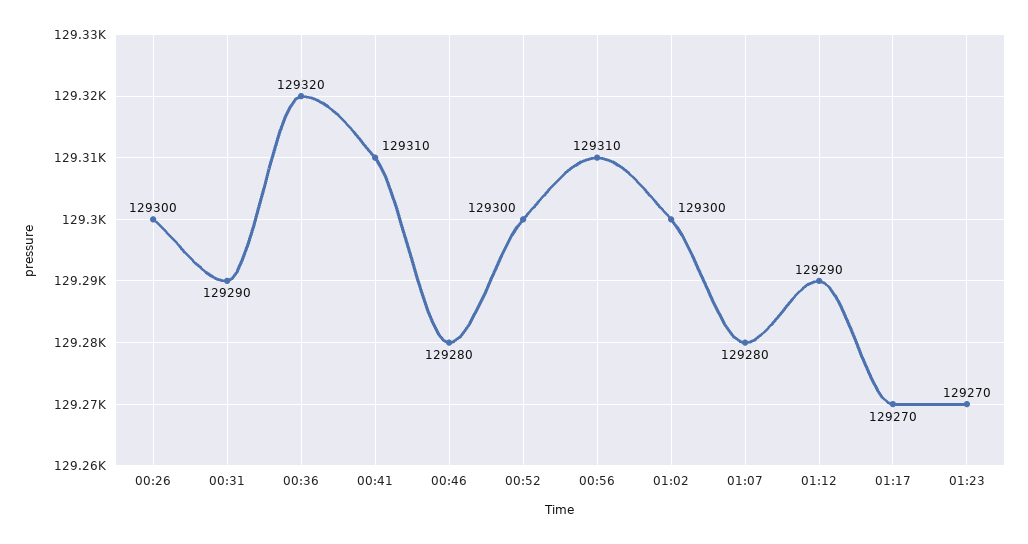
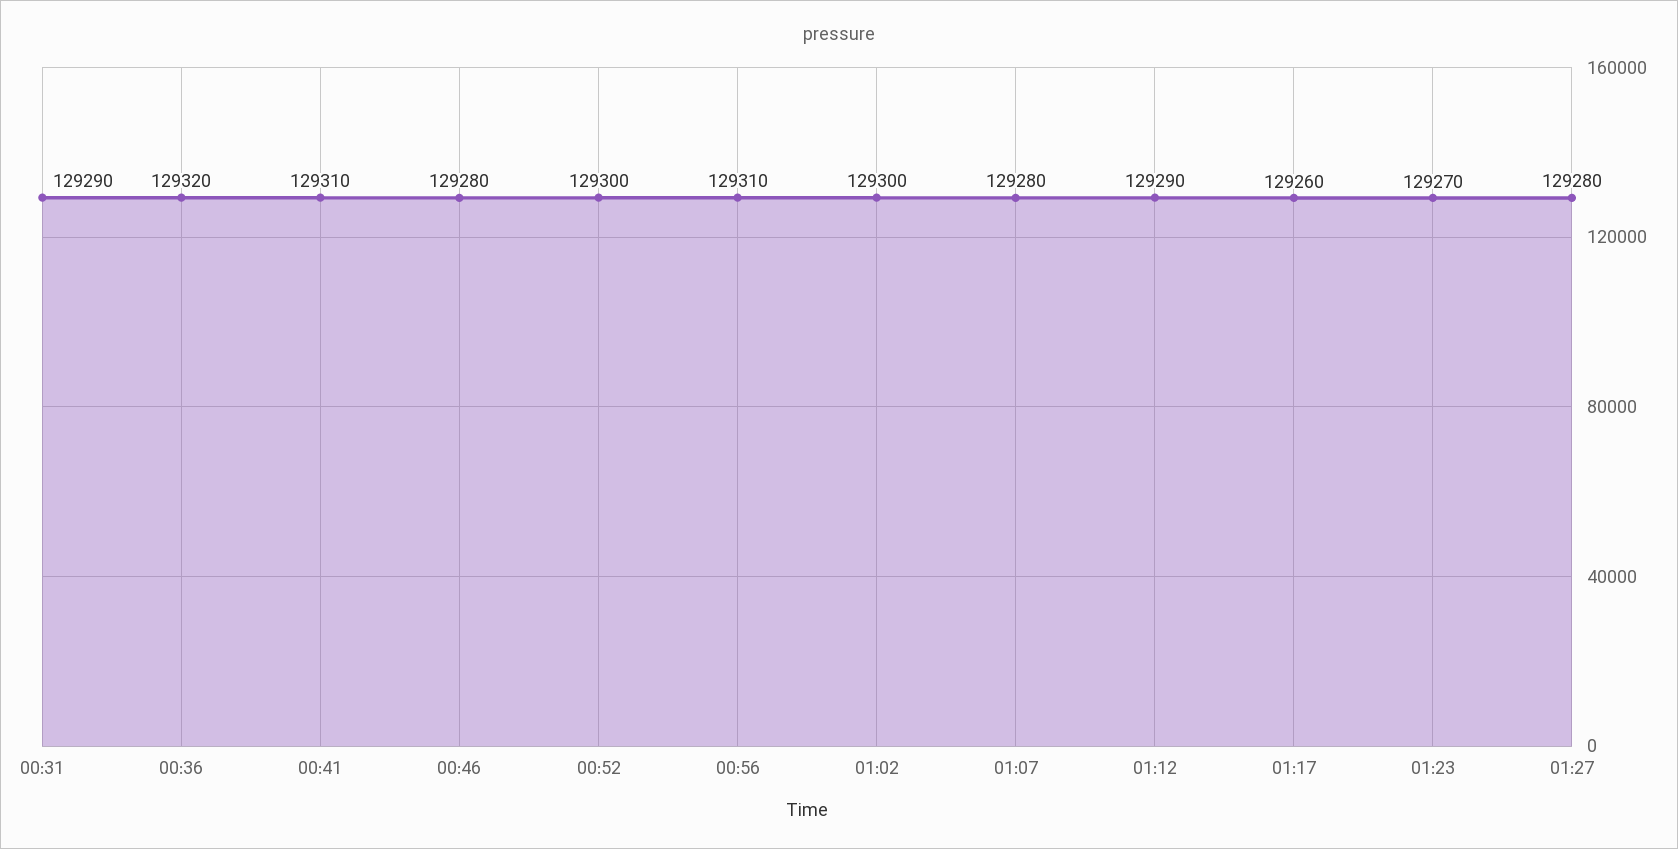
00:26: 129300 -> none
01:17: 129270 -> 129260
01:27: none -> 129280

